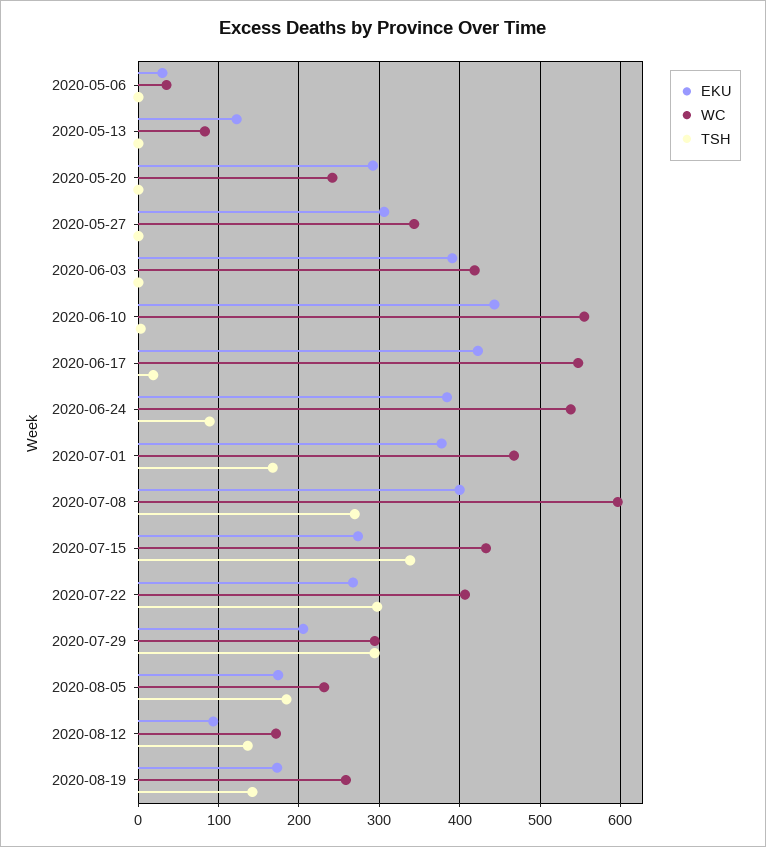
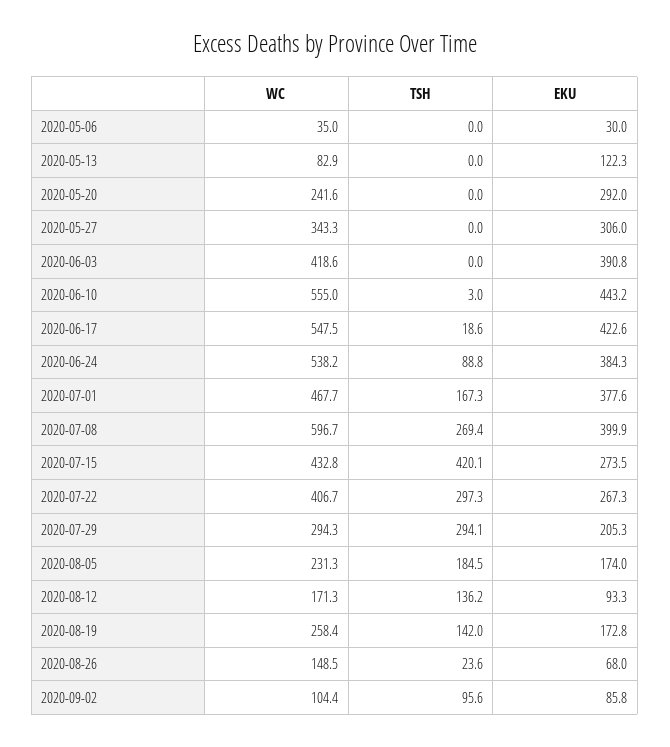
TSH, 2020-07-15: 340 -> 420.1
WC, 2020-08-26: none -> 148.5
TSH, 2020-08-26: none -> 23.6
EKU, 2020-08-26: none -> 68
WC, 2020-09-02: none -> 104.4
TSH, 2020-09-02: none -> 95.6
EKU, 2020-09-02: none -> 85.8

